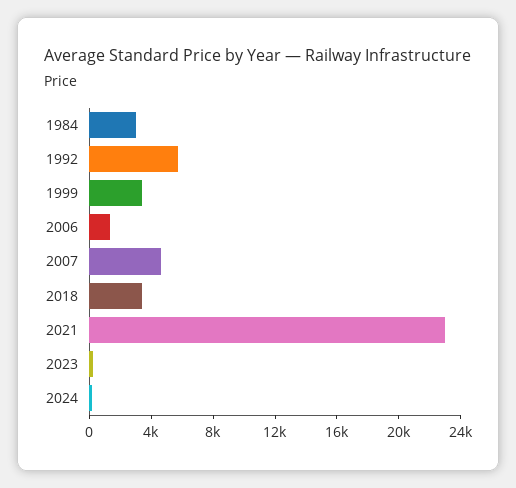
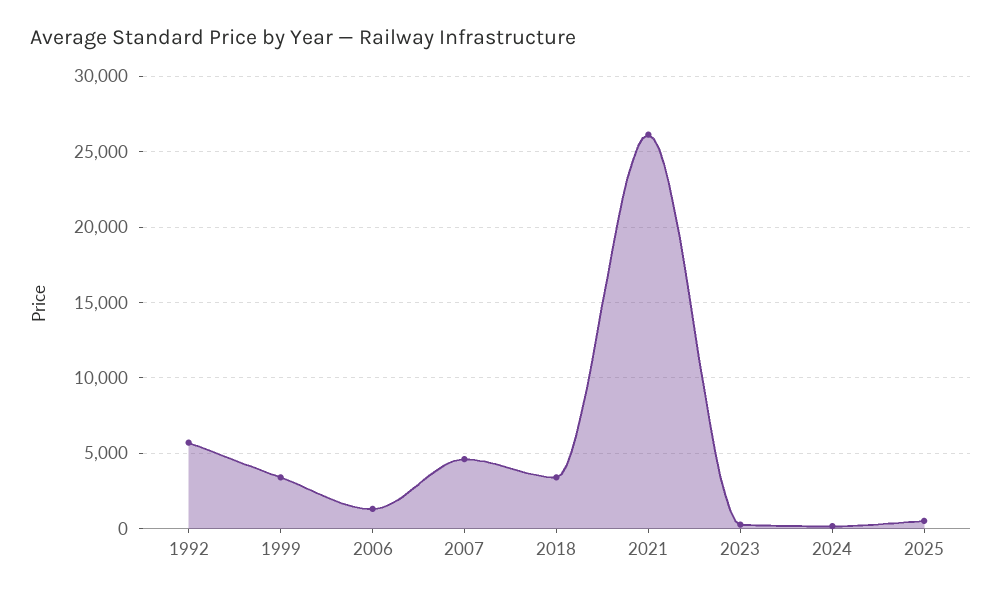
1984: 3000 -> none
2021: 23000 -> 26000
2025: none -> 500

